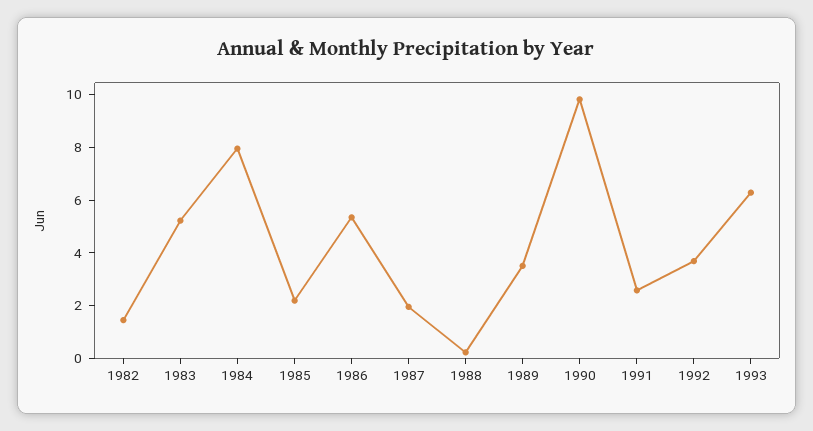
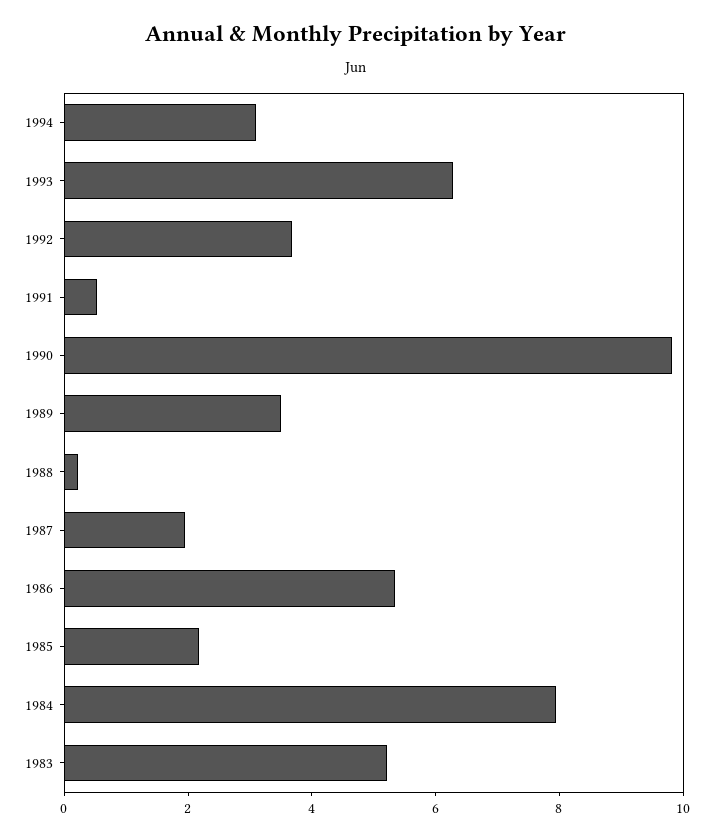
1982: 1.5 -> none
1991: 2.5 -> 0.5
1994: none -> 3

